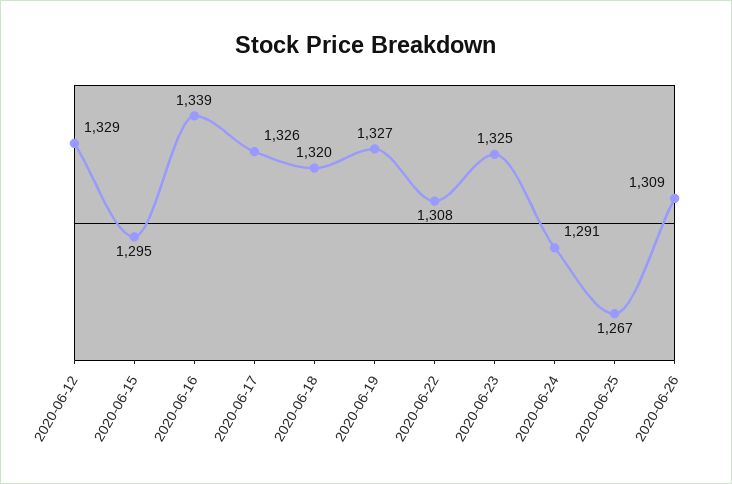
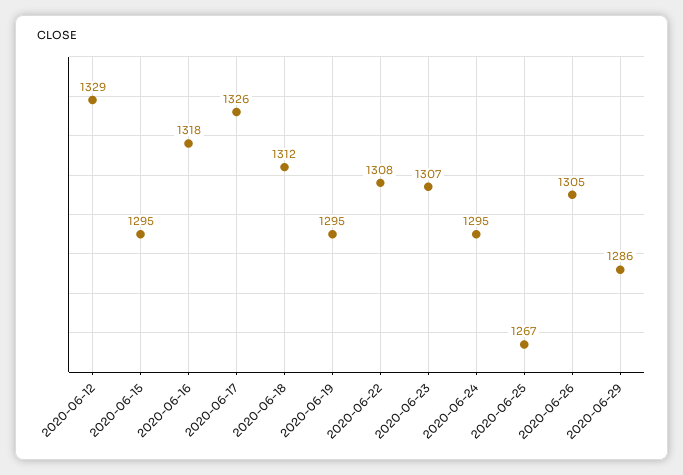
2020-06-16: 1339 -> 1318
2020-06-18: 1320 -> 1312
2020-06-19: 1327 -> 1295
2020-06-23: 1325 -> 1307
2020-06-24: 1291 -> 1295
2020-06-26: 1309 -> 1305
2020-06-29: none -> 1286

